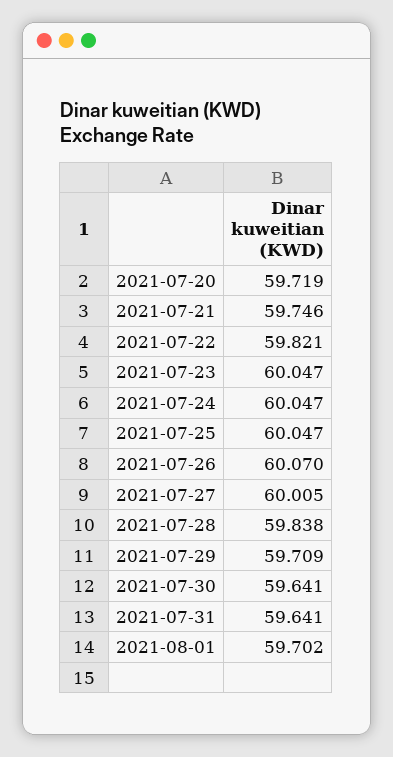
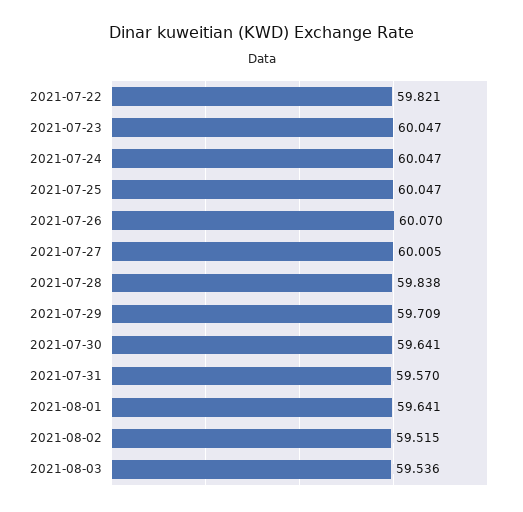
2021-07-20: 59.719 -> none
2021-07-21: 59.746 -> none
2021-07-31: 59.641 -> 59.57
2021-08-01: 59.702 -> 59.641
2021-08-02: none -> 59.515
2021-08-03: none -> 59.536

